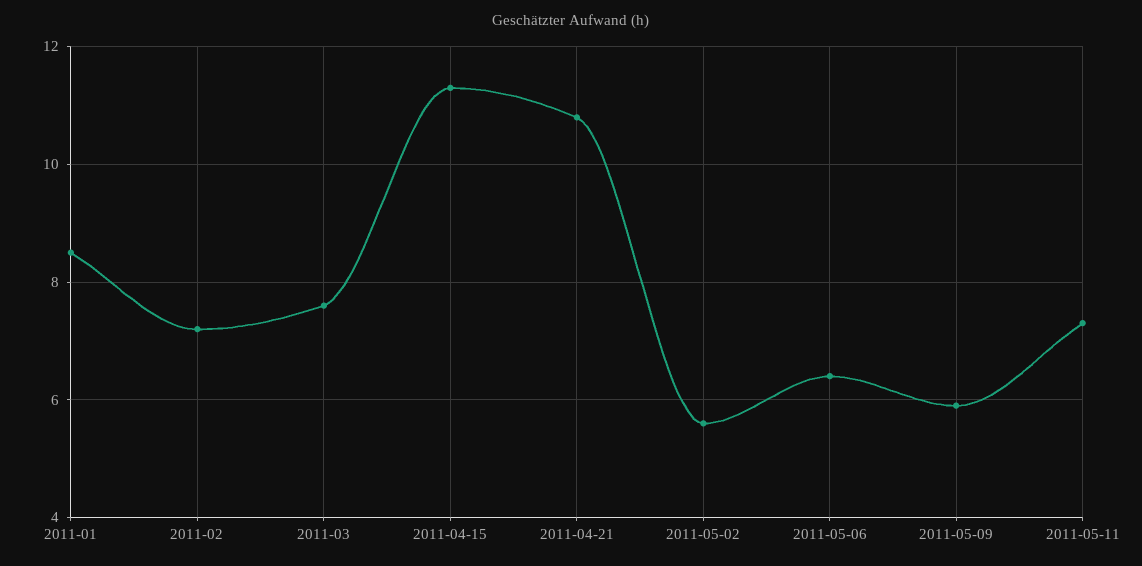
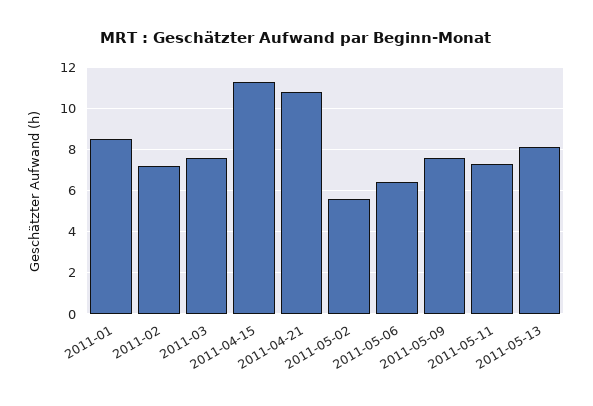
2011-05-09: 6 -> 7.5
2011-05-13: none -> 8

